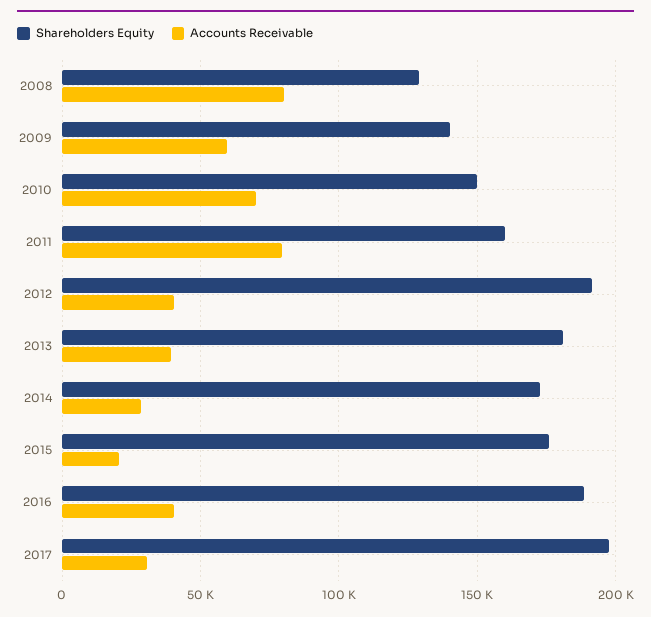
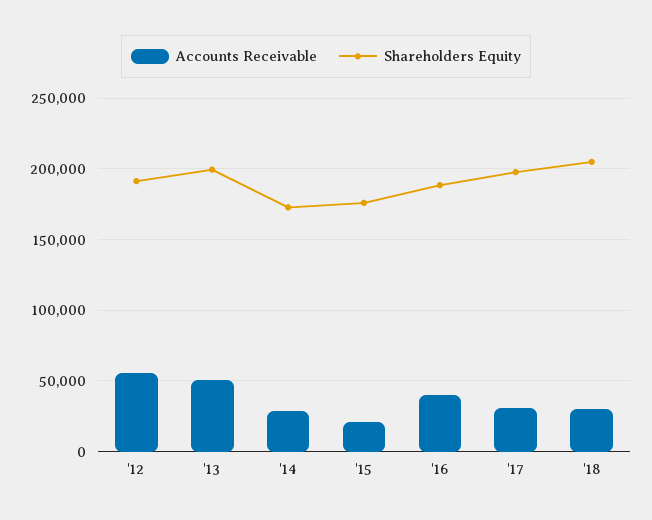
Shareholders Equity, 2008: 130000 -> none
Accounts Receivable, 2008: 80000 -> none
Shareholders Equity, 2009: 140000 -> none
Accounts Receivable, 2009: 60000 -> none
Shareholders Equity, 2010: 150000 -> none
Accounts Receivable, 2010: 70000 -> none
Shareholders Equity, 2011: 160000 -> none
Accounts Receivable, 2011: 80000 -> none
Accounts Receivable, 2012: 40000 -> 55000
Shareholders Equity, 2013: 180000 -> 200000
Accounts Receivable, 2013: 40000 -> 50000
Accounts Receivable, '18: none -> 30000
Shareholders Equity, '18: none -> 205000

